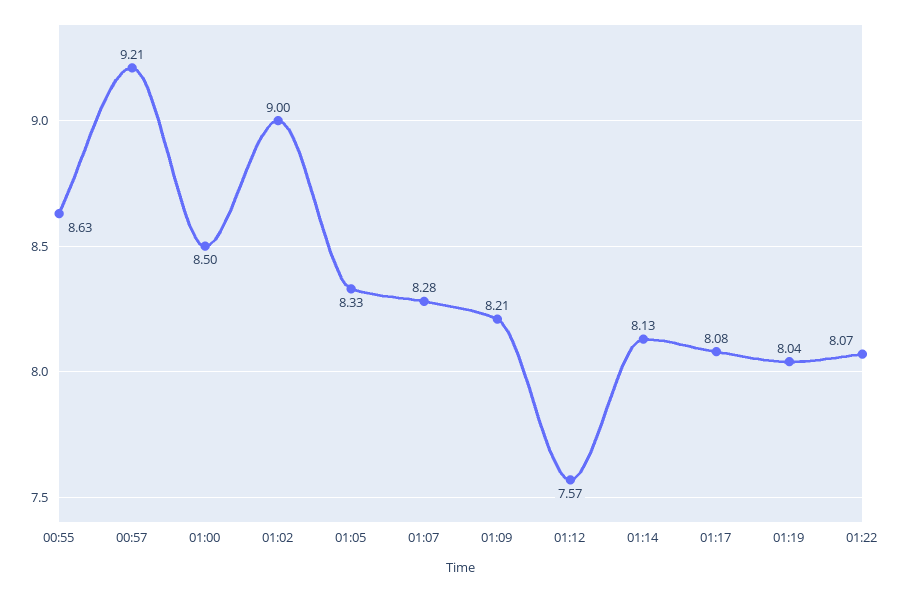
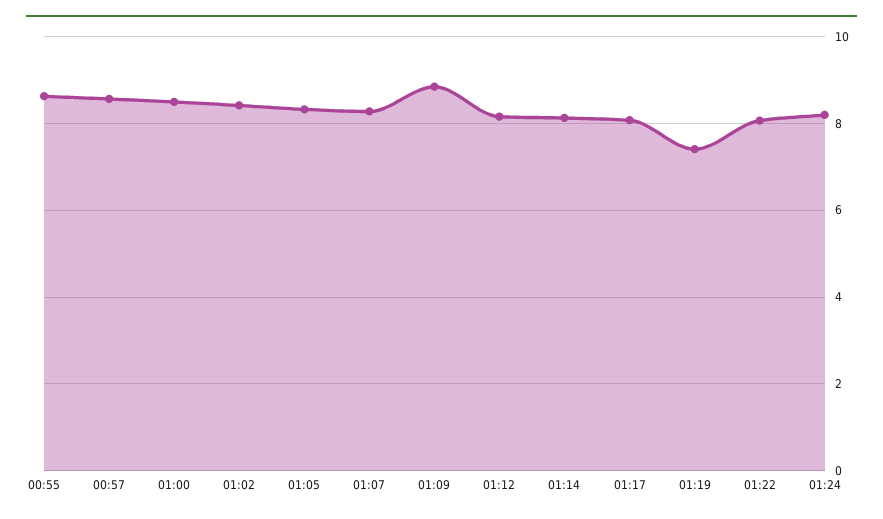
00:57: 9.21 -> 8.6
01:02: 9 -> 8.4
01:09: 8.21 -> 8.8
01:12: 7.57 -> 8.2
01:19: 8.04 -> 7.4
01:24: none -> 8.2

